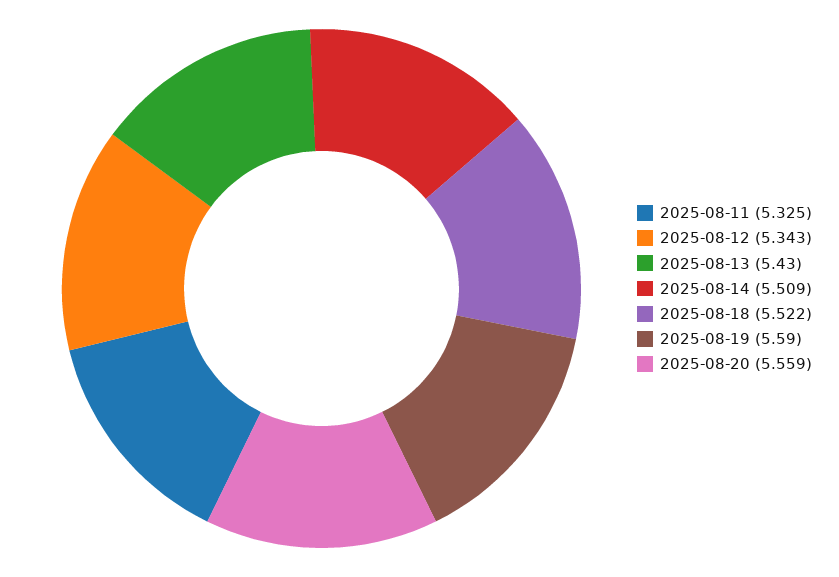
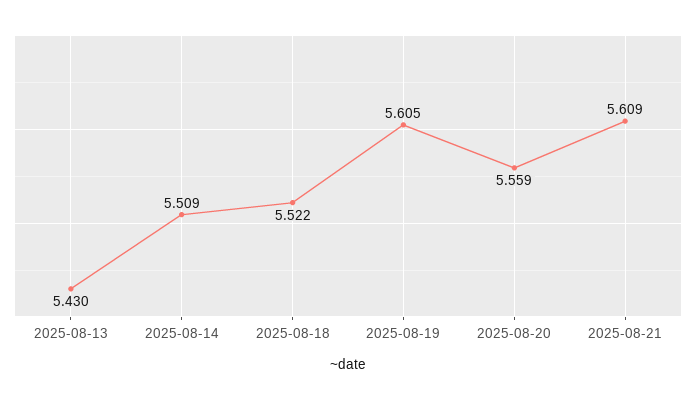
2025-08-11: 5.325 -> none
2025-08-12: 5.343 -> none
2025-08-19: 5.59 -> 5.605
2025-08-21: none -> 5.609

